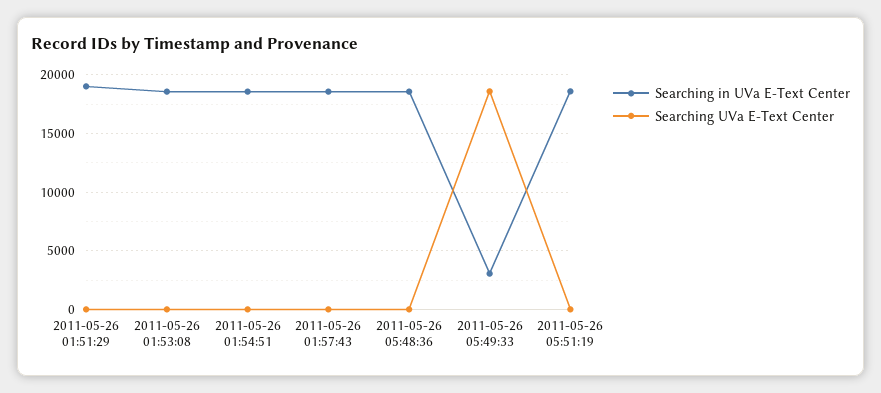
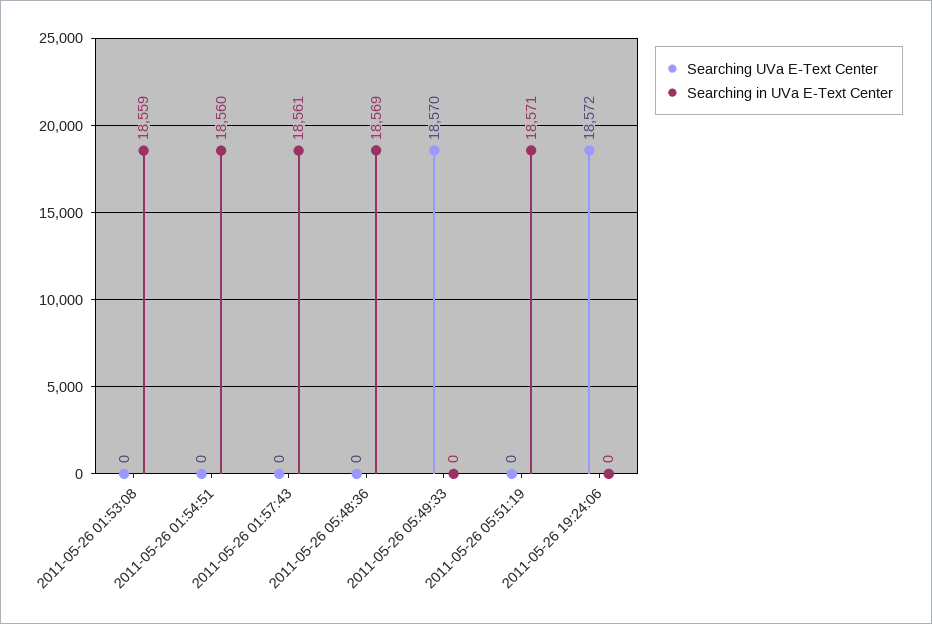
Searching in UVa E-Text Center, 2011-05-26 01:51:29: 19000 -> none
Searching UVa E-Text Center, 2011-05-26 01:51:29: 0 -> none
Searching in UVa E-Text Center, 2011-05-26 05:49:33: 3000 -> 0
Searching UVa E-Text Center, 2011-05-26 19:24:06: none -> 18572
Searching in UVa E-Text Center, 2011-05-26 19:24:06: none -> 0

